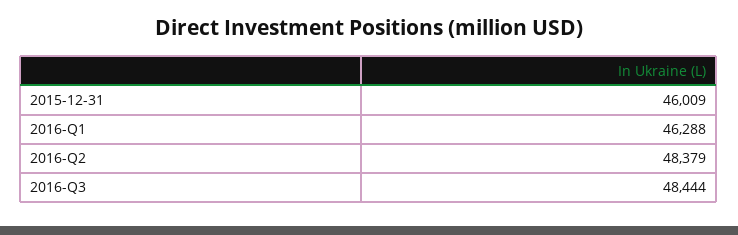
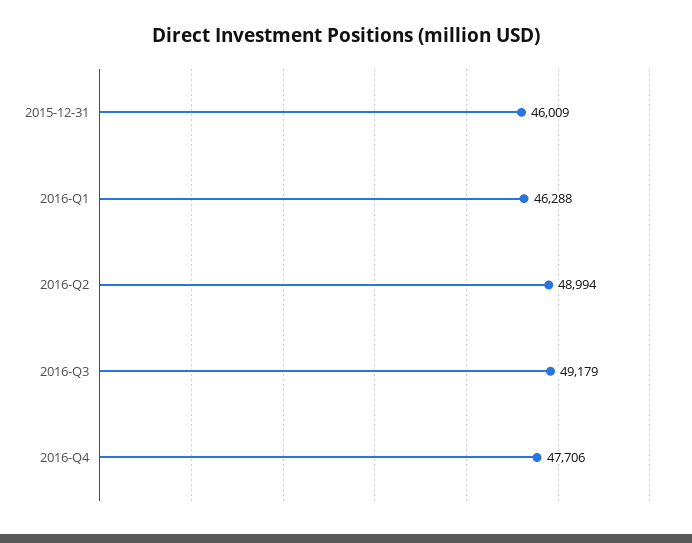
2016-Q2: 48379 -> 48994
2016-Q3: 48444 -> 49179
2016-Q4: none -> 47706

